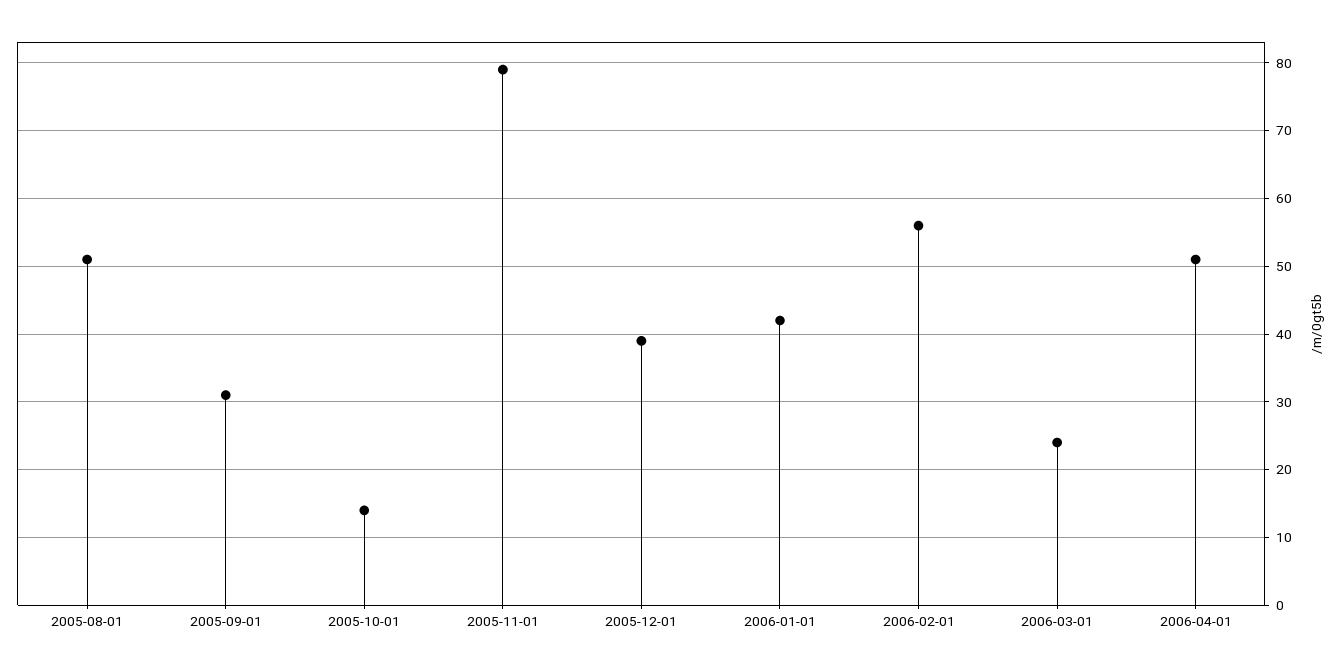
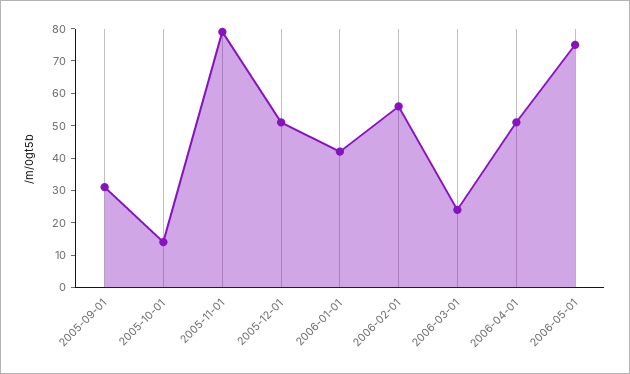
2005-08-01: 51 -> none
2005-12-01: 39 -> 50
2006-05-01: none -> 75

